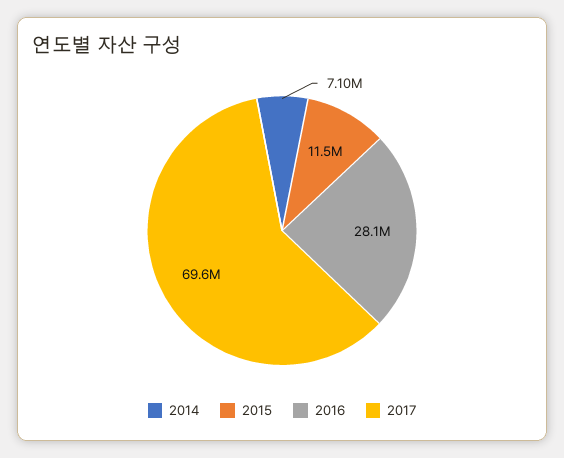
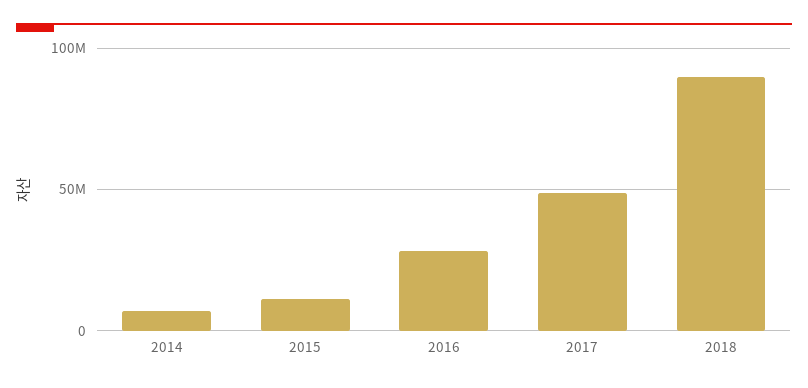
2017: 69600000 -> 50000000
2018: none -> 90000000

